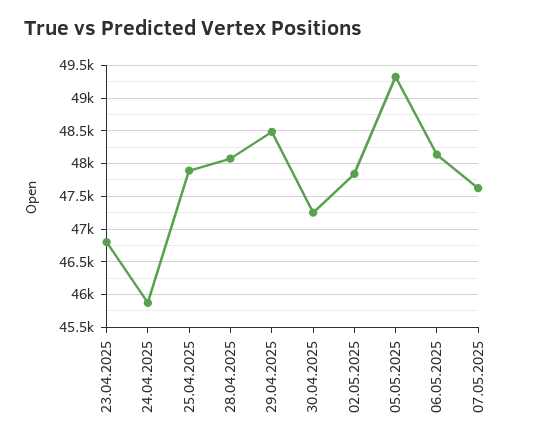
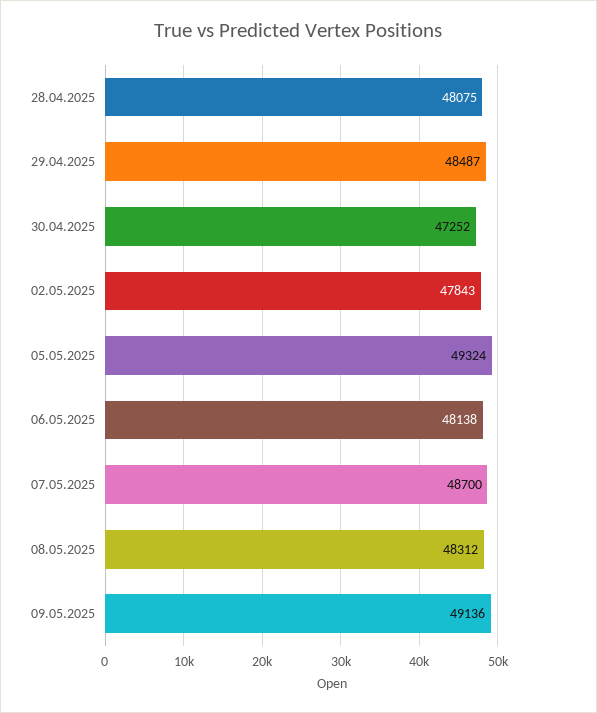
23.04.2025: 46800 -> none
24.04.2025: 45900 -> none
25.04.2025: 47900 -> none
07.05.2025: 47600 -> 48700
08.05.2025: none -> 48312
09.05.2025: none -> 49136

